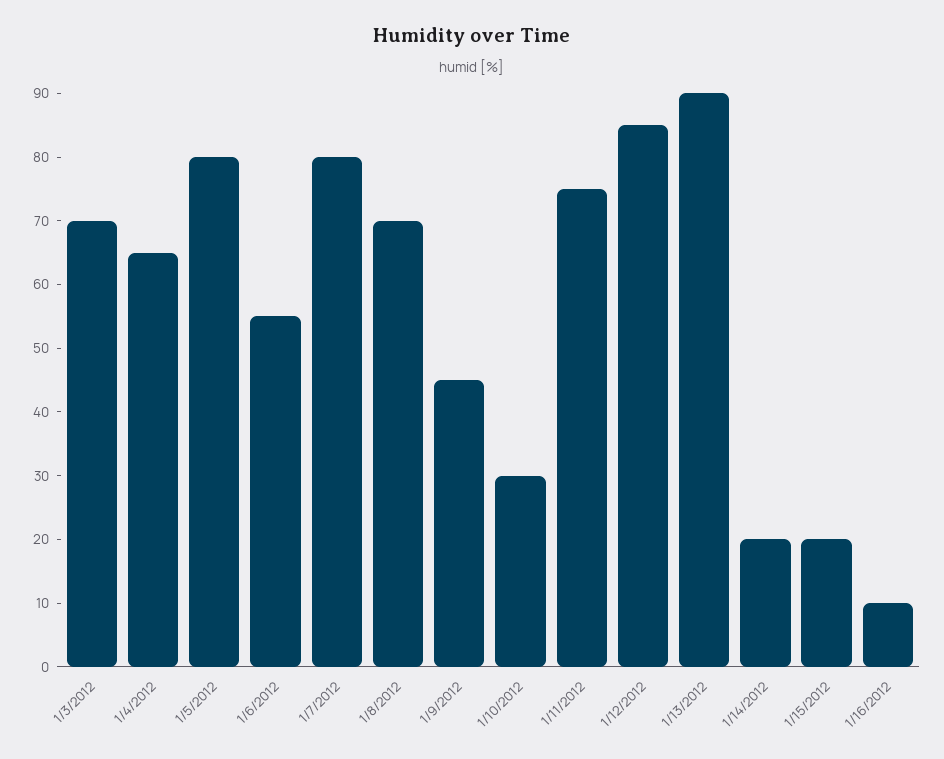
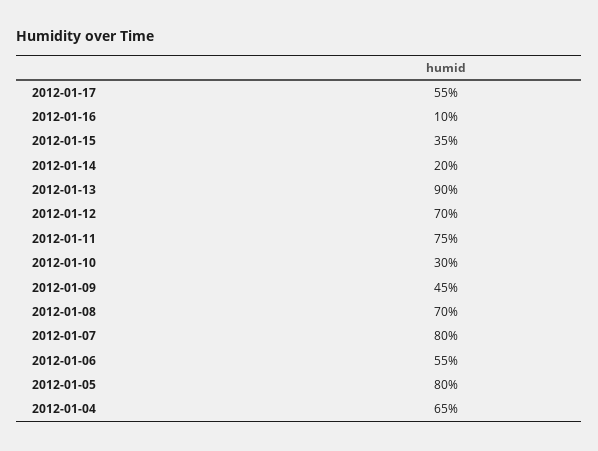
1/3/2012: 70 -> none
1/12/2012: 85 -> 70
1/15/2012: 20 -> 35
2012-01-17: none -> 55

